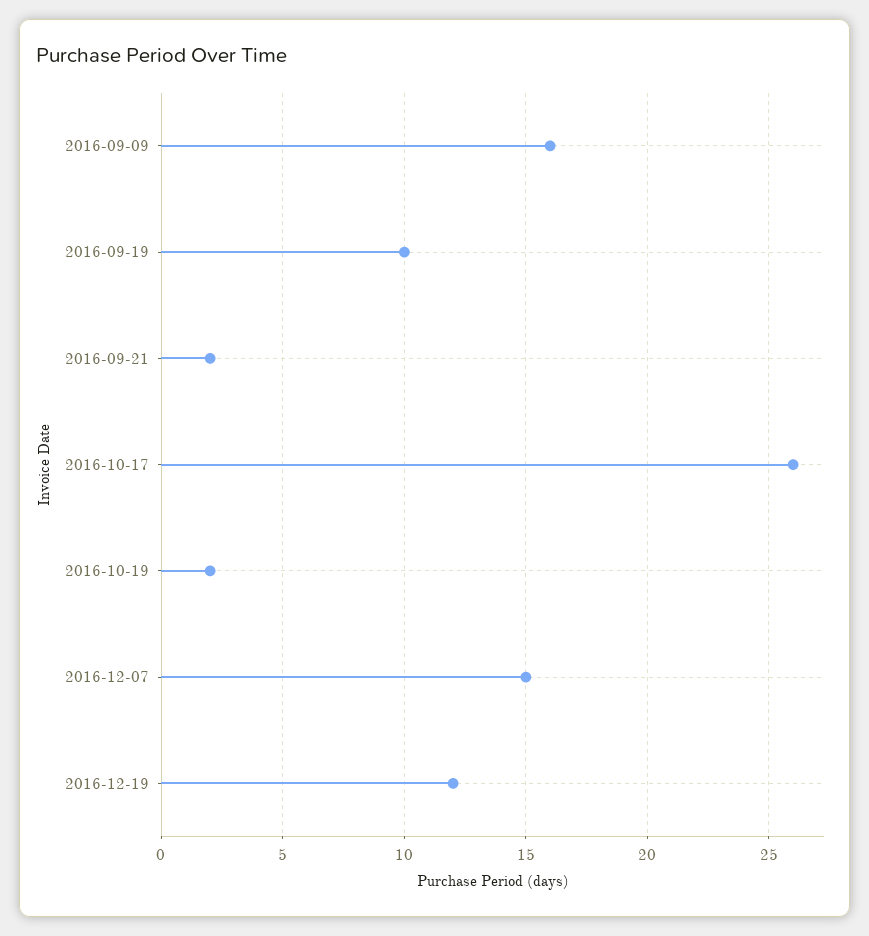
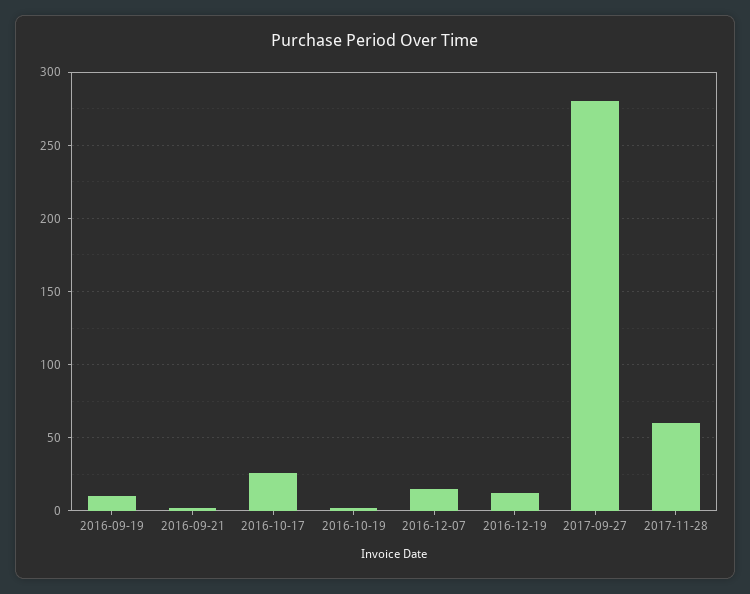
2016-09-09: 16 -> none
2017-09-27: none -> 280
2017-11-28: none -> 60

